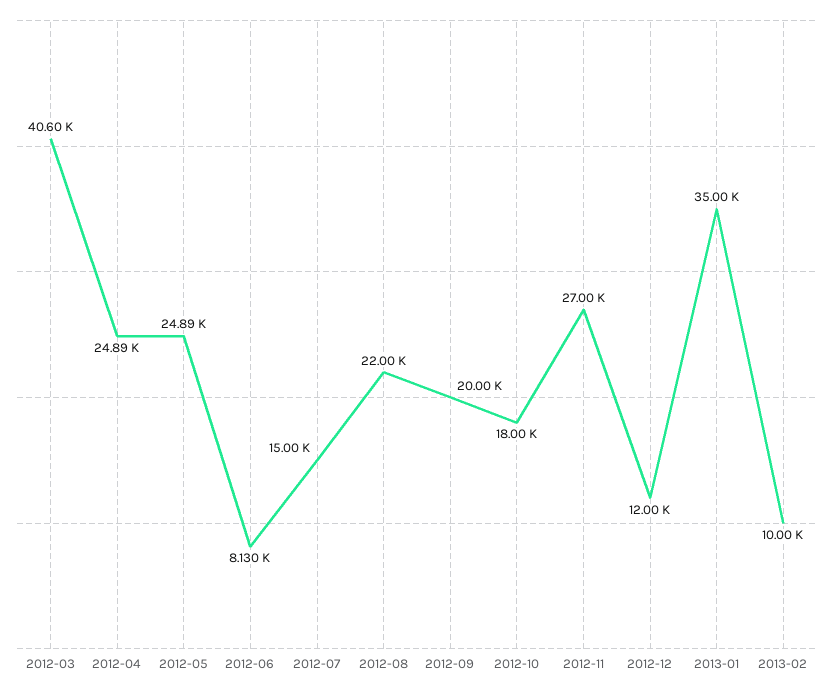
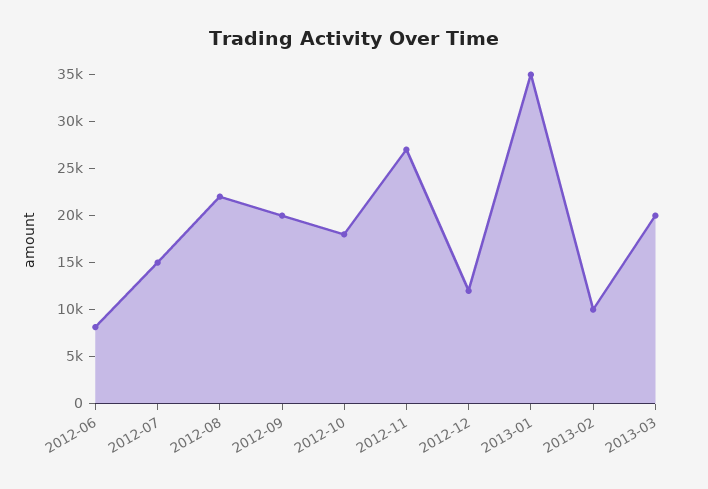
2012-03: 40600 -> none
2012-04: 24890 -> none
2012-05: 24890 -> none
2013-03: none -> 20000

